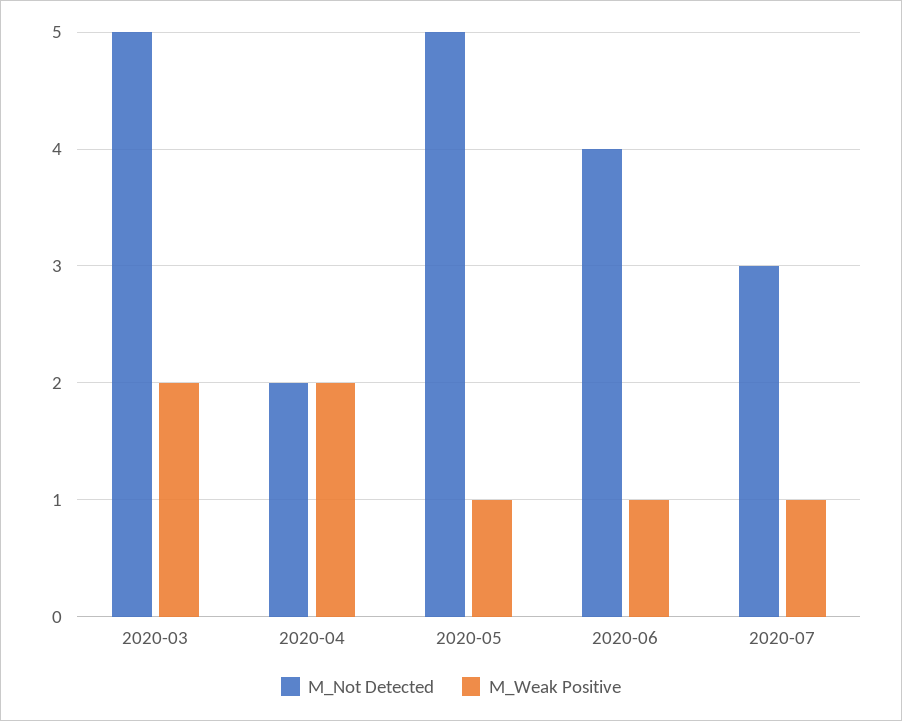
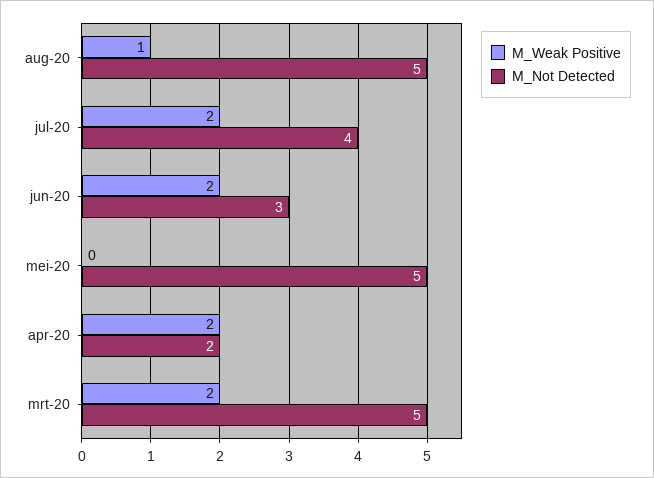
M_Weak Positive, 2020-05: 1 -> 0
M_Not Detected, 2020-06: 4 -> 3
M_Weak Positive, 2020-06: 1 -> 2
M_Not Detected, 2020-07: 3 -> 4
M_Weak Positive, 2020-07: 1 -> 2
M_Weak Positive, aug-20: none -> 1
M_Not Detected, aug-20: none -> 5

